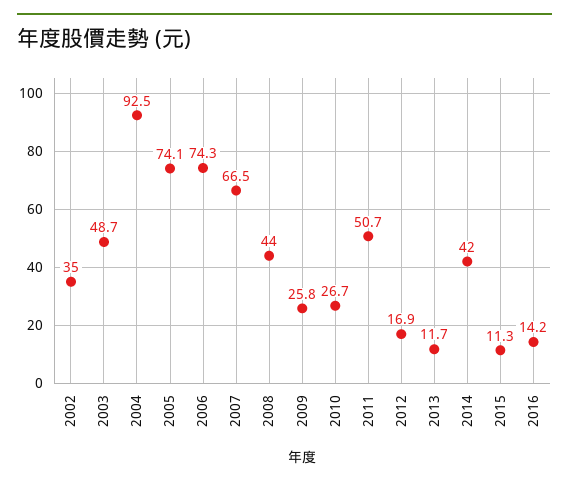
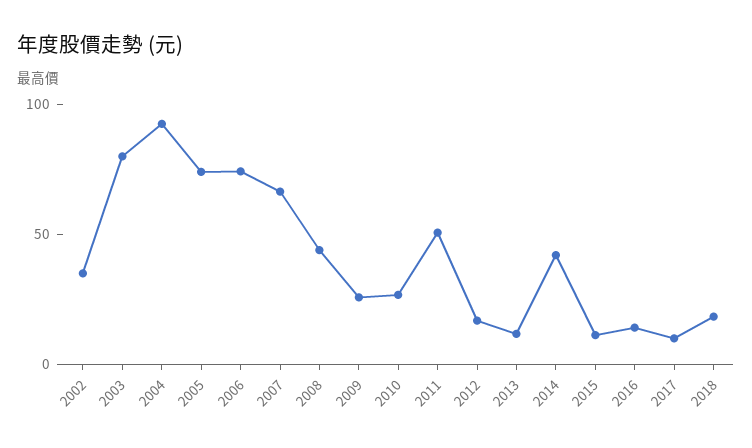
2003: 48.7 -> 80
2017: none -> 10
2018: none -> 20

